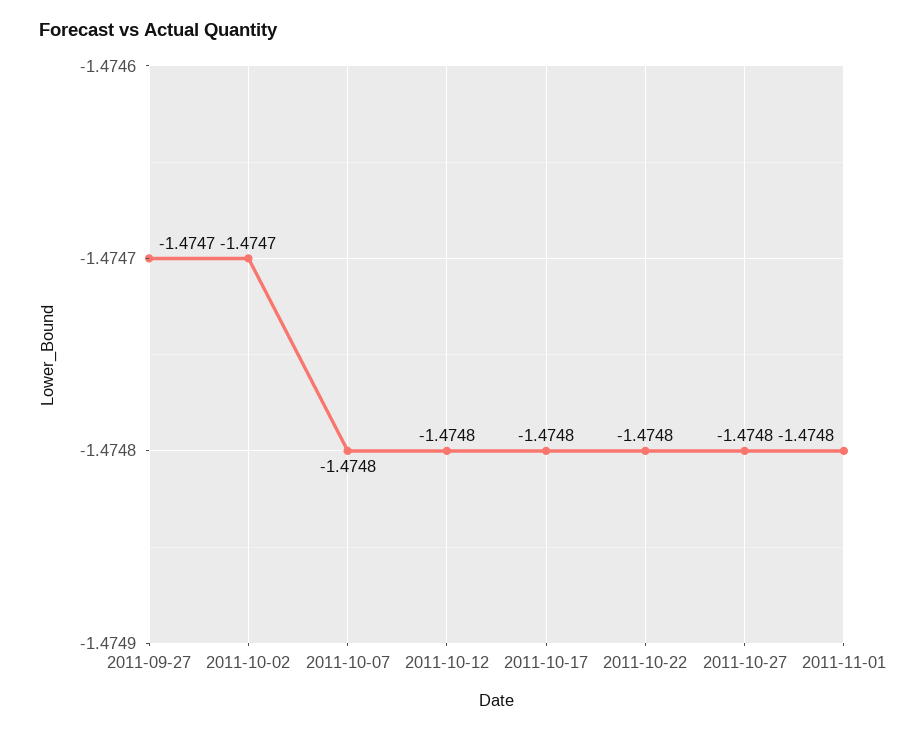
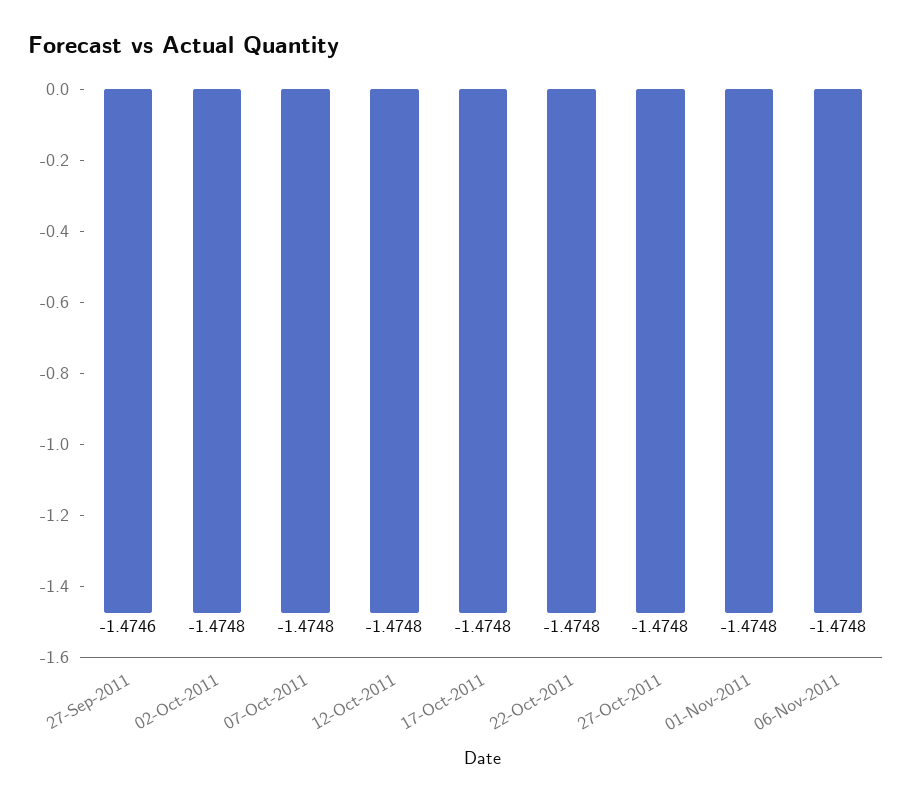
2011-09-27: -1.4747 -> -1.4746
2011-10-02: -1.4747 -> -1.4748
06-Nov-2011: none -> -1.4748

